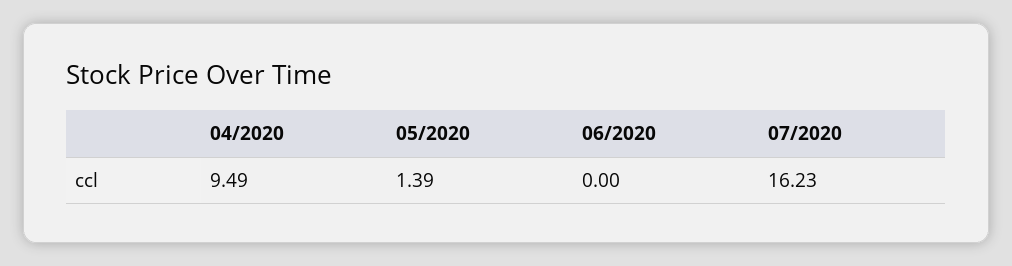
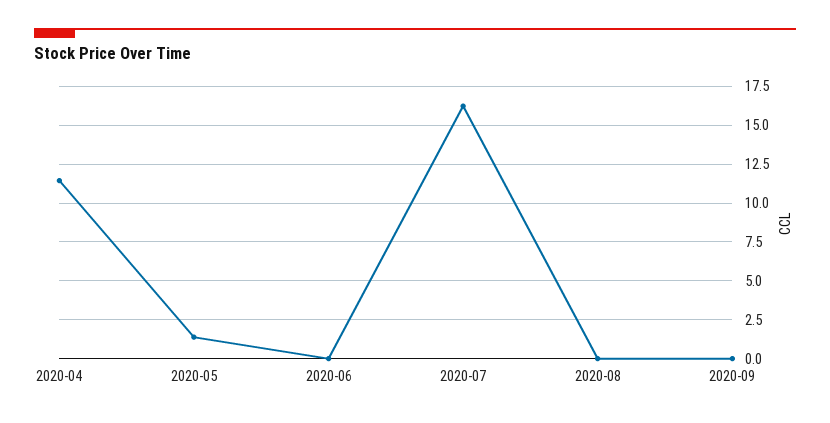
04/2020: 9.49 -> 11.5
2020-08: none -> 0
2020-09: none -> 0

